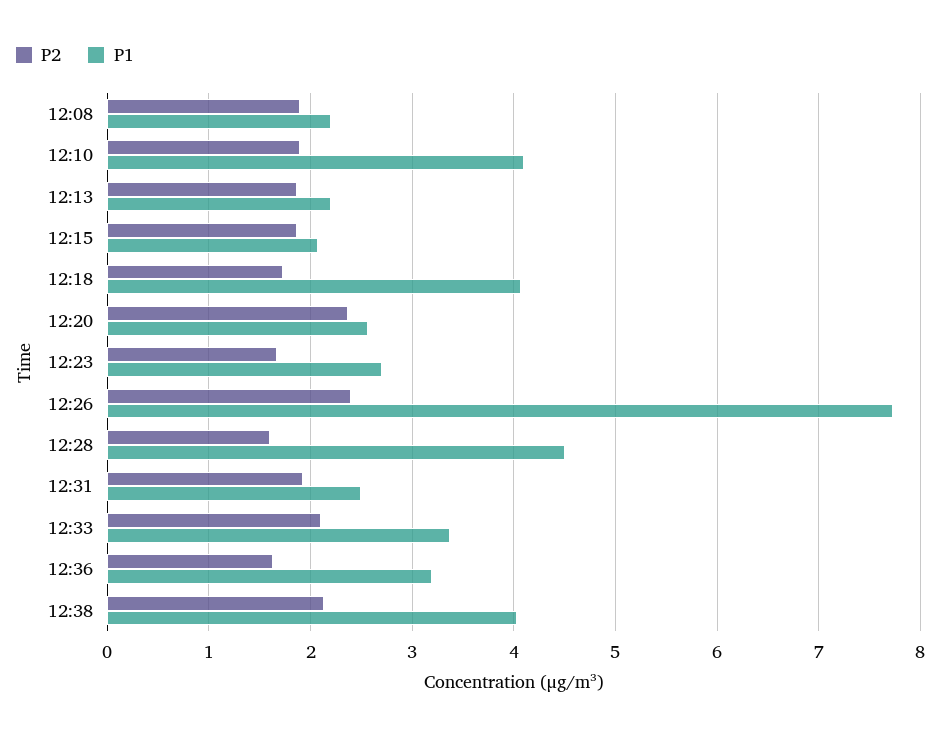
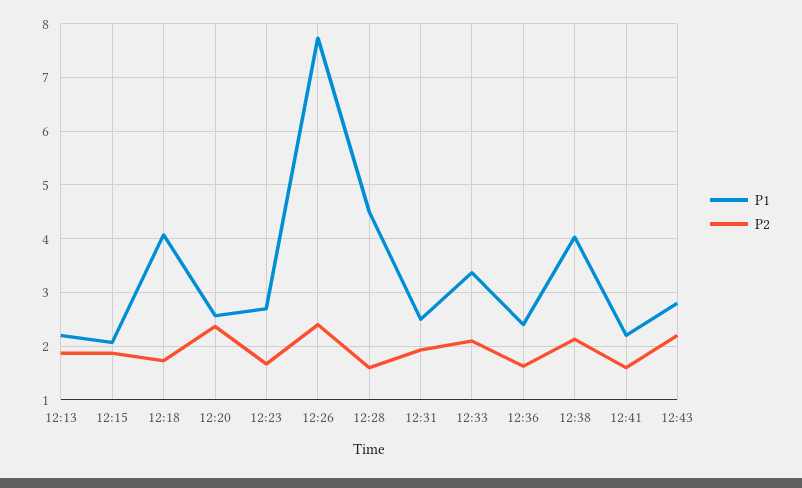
P2, 12:08: 1.9 -> none
P1, 12:08: 2.2 -> none
P2, 12:10: 1.9 -> none
P1, 12:10: 4.1 -> none
P1, 12:36: 3.2 -> 2.4
P1, 12:41: none -> 2.2
P2, 12:41: none -> 1.6
P1, 12:43: none -> 2.8
P2, 12:43: none -> 2.2

